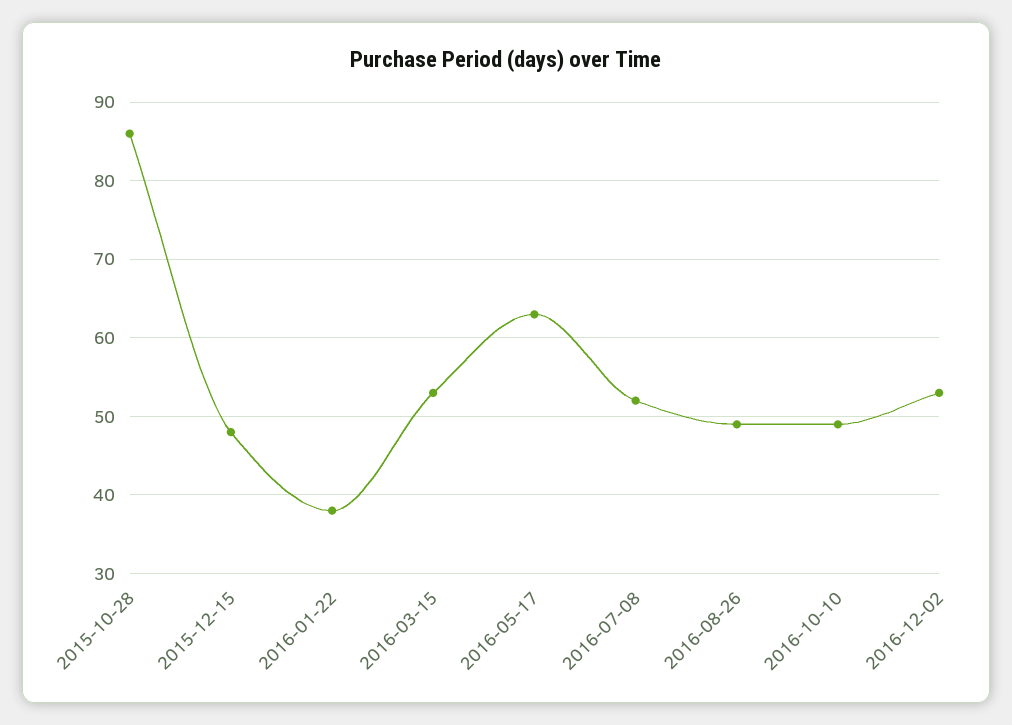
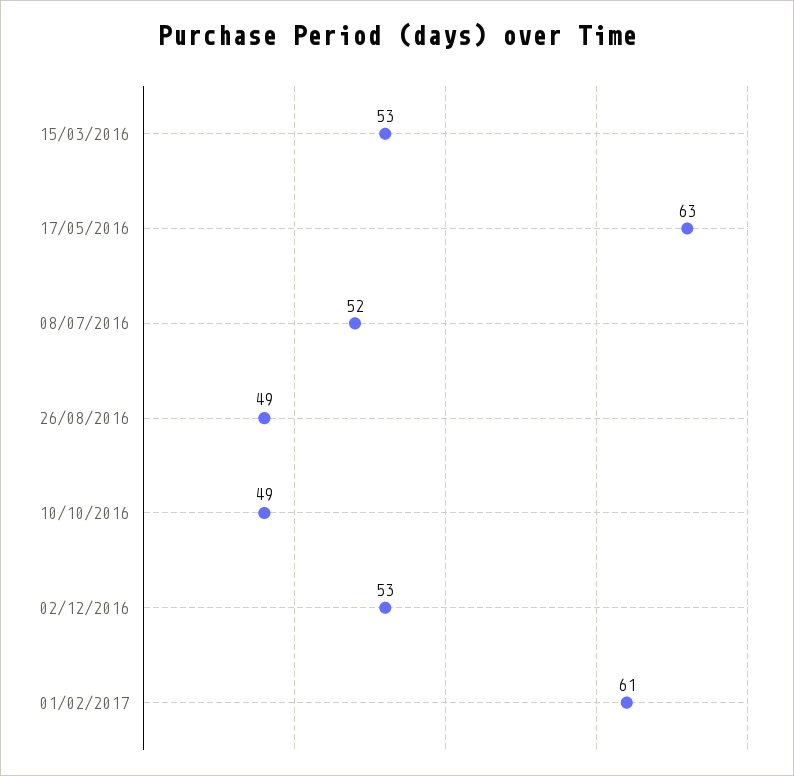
2015-10-28: 86 -> none
2015-12-15: 48 -> none
2016-01-22: 38 -> none
01/02/2017: none -> 61

